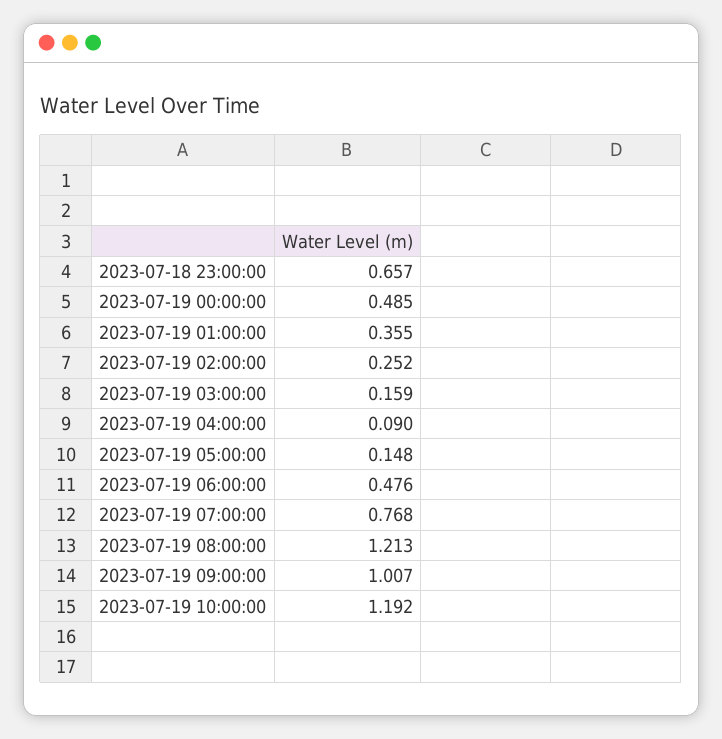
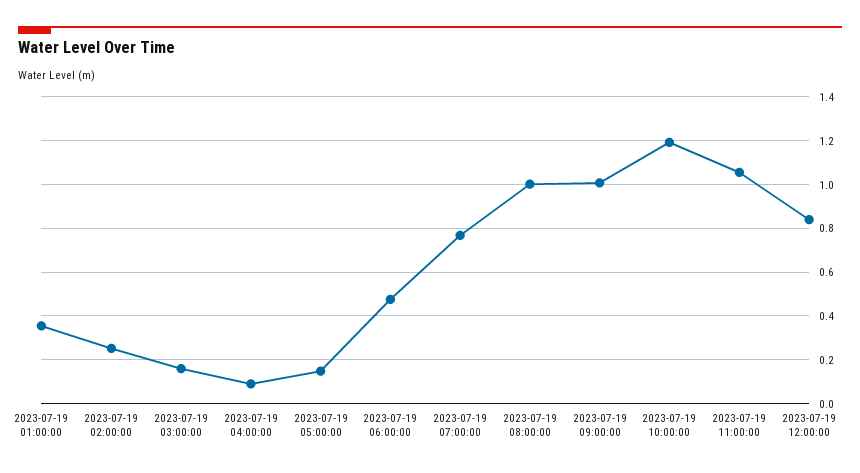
2023-07-18 23:00:00: 0.657 -> none
2023-07-19 00:00:00: 0.485 -> none
2023-07-19 08:00:00: 1.213 -> 1
2023-07-19 11:00:00: none -> 1.05
2023-07-19 12:00:00: none -> 0.85

